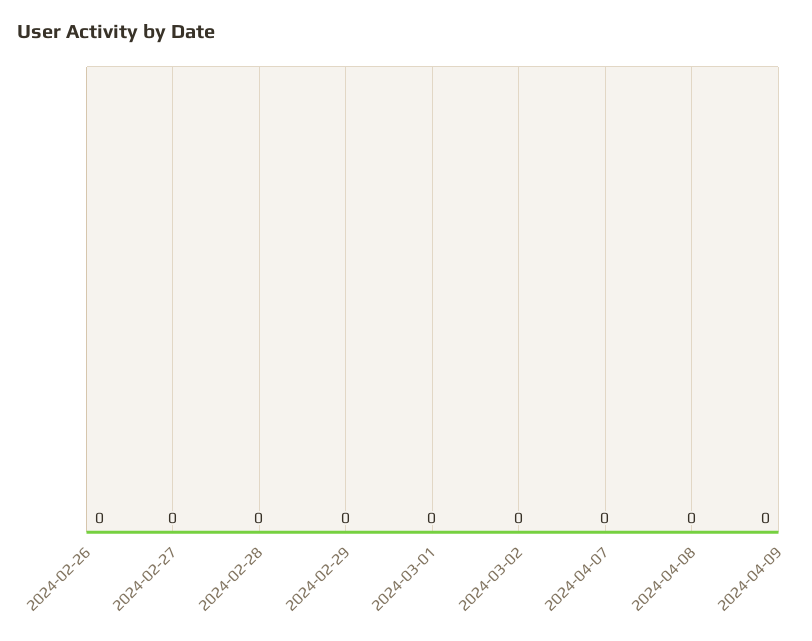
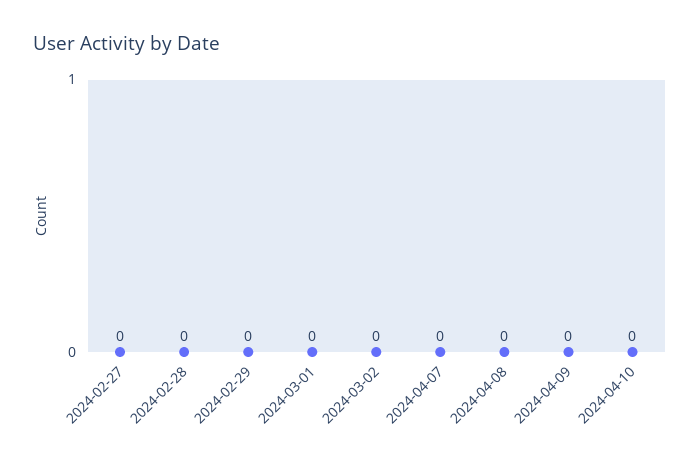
2024-02-26: 0 -> none
2024-04-10: none -> 0

